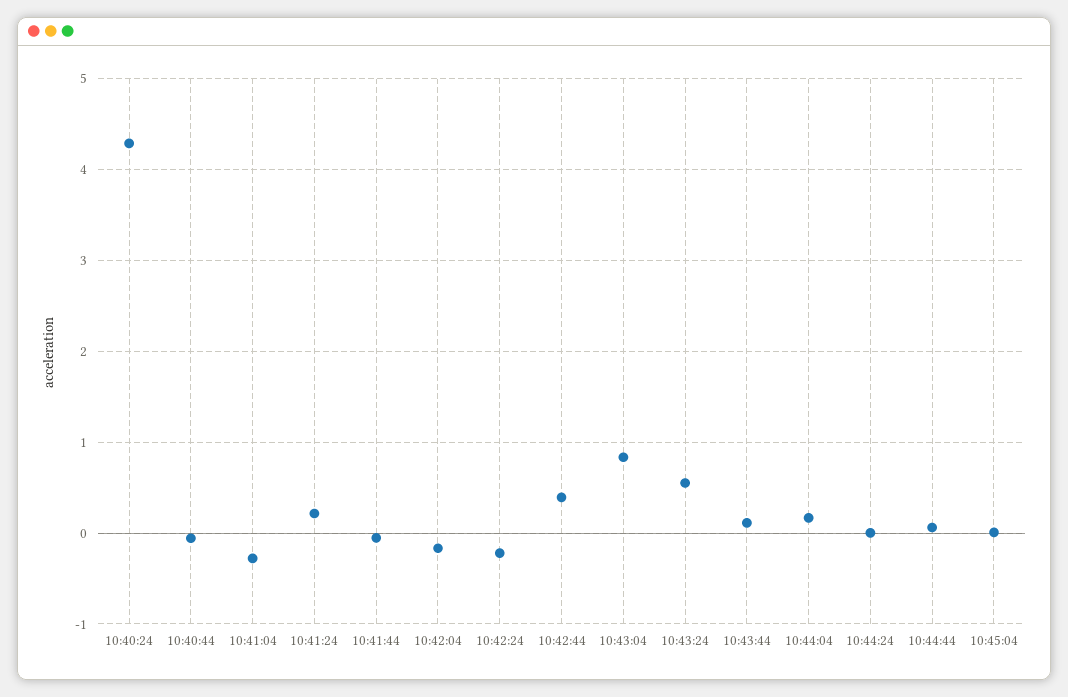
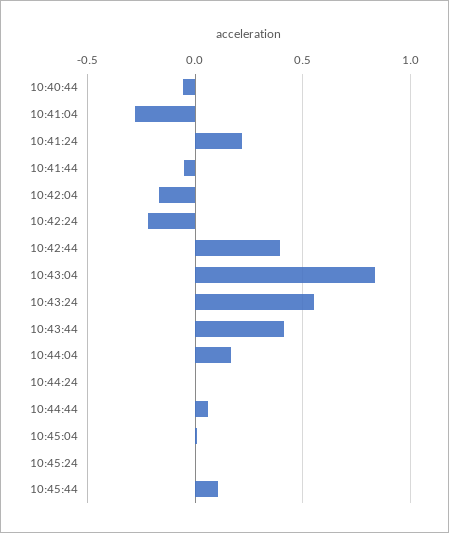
10:40:24: 4.3 -> none
10:43:44: 0.1 -> 0.4
10:45:24: none -> 0
10:45:44: none -> 0.1

